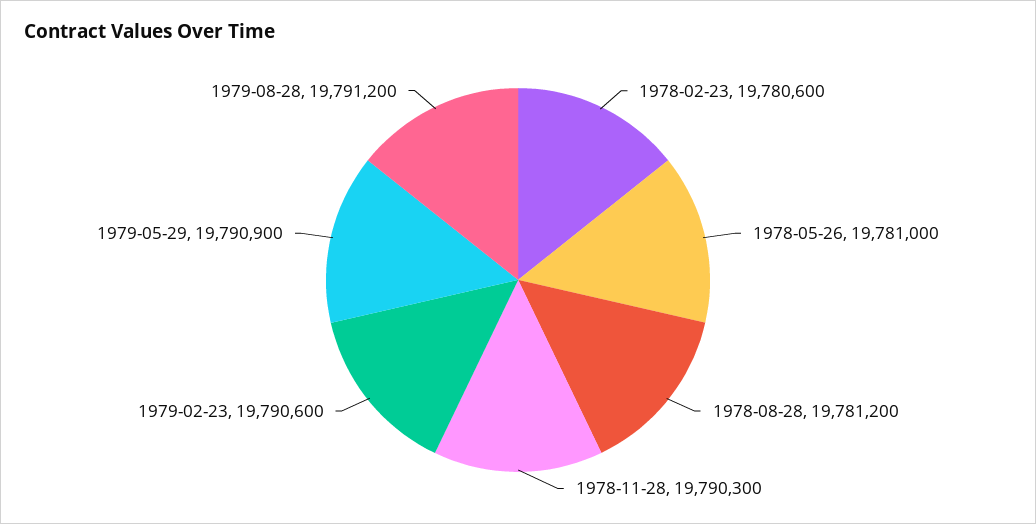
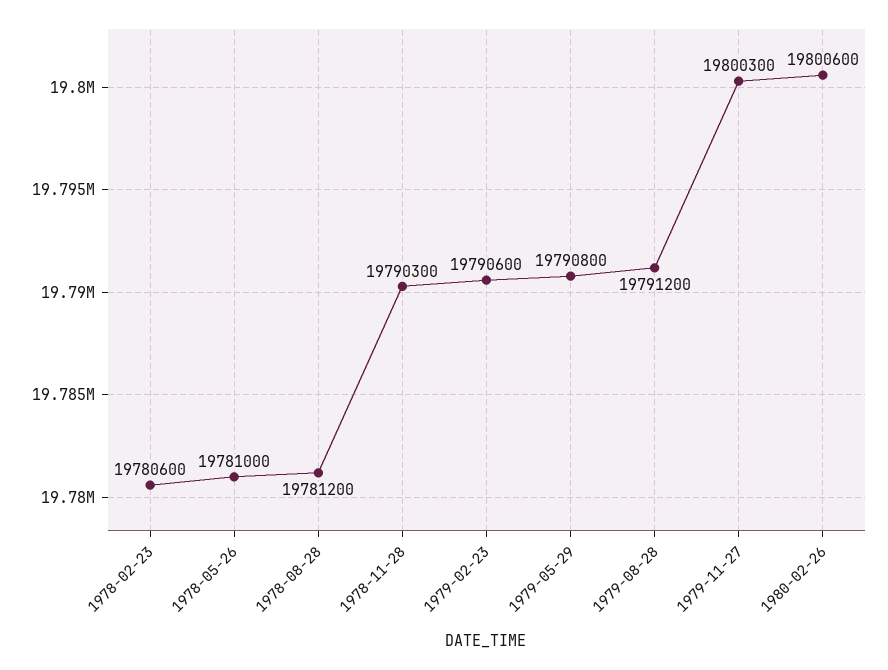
1979-05-29: 19790900 -> 19790800
1979-11-27: none -> 19800300
1980-02-26: none -> 19800600

